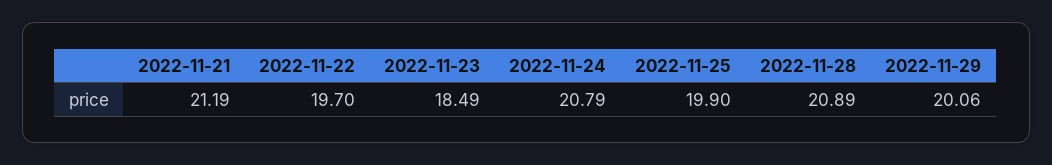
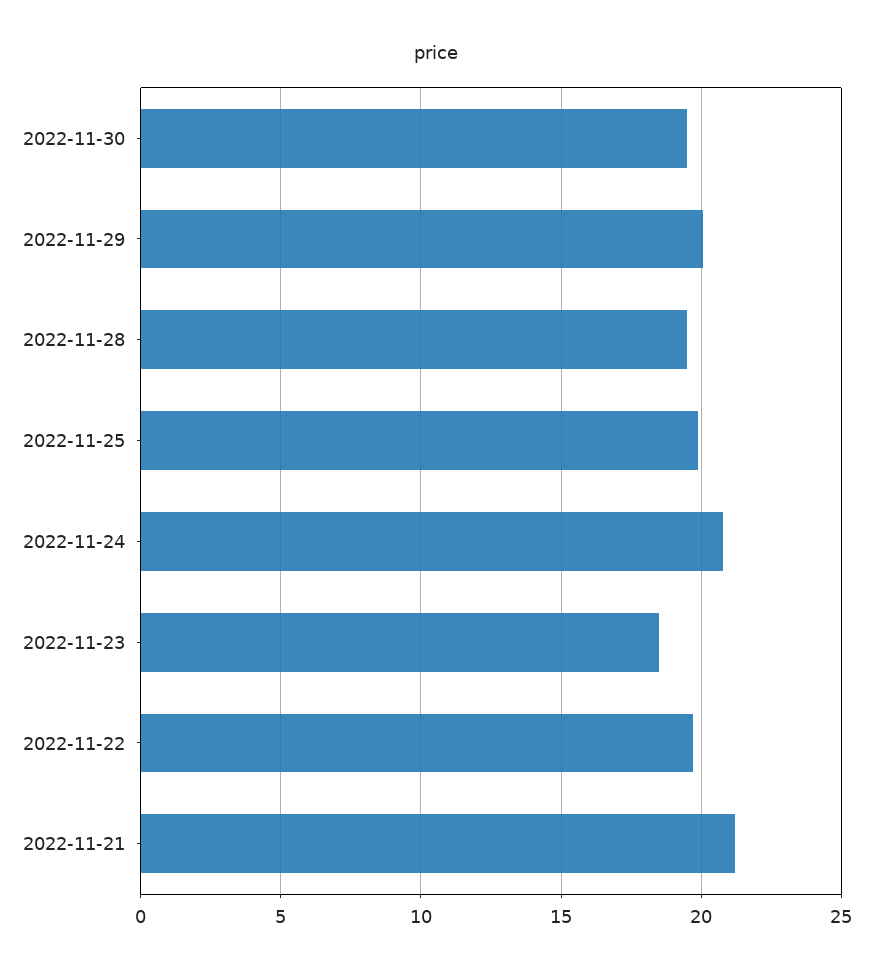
2022-11-28: 20.89 -> 19.5
2022-11-30: none -> 19.5

